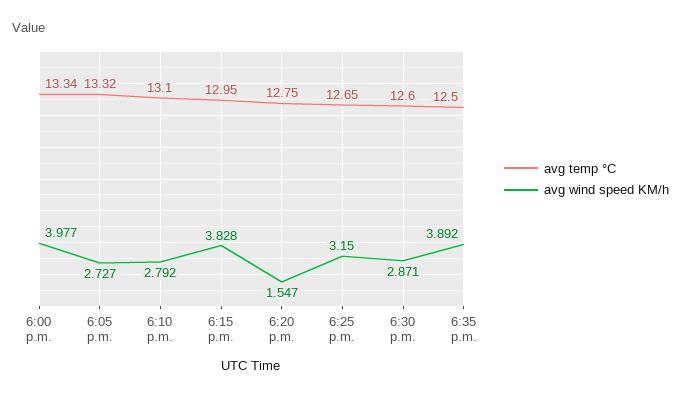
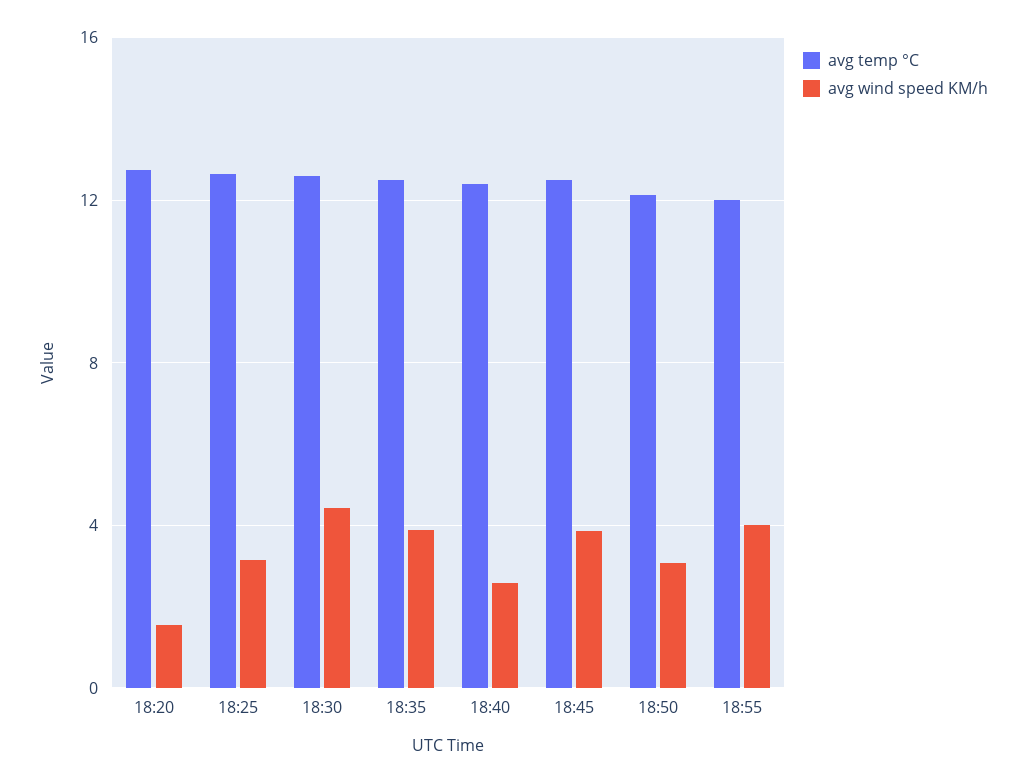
avg temp °C, 6:00 p.m.: 13.34 -> none
avg wind speed KM/h, 6:00 p.m.: 3.977 -> none
avg temp °C, 6:05 p.m.: 13.32 -> none
avg wind speed KM/h, 6:05 p.m.: 2.727 -> none
avg temp °C, 6:10 p.m.: 13.1 -> none
avg wind speed KM/h, 6:10 p.m.: 2.792 -> none
avg temp °C, 6:15 p.m.: 12.95 -> none
avg wind speed KM/h, 6:15 p.m.: 3.828 -> none
avg wind speed KM/h, 6:30 p.m.: 2.871 -> 4.5
avg temp °C, 18:40: none -> 12.5
avg wind speed KM/h, 18:40: none -> 2.5
avg temp °C, 18:45: none -> 12.5
avg wind speed KM/h, 18:45: none -> 4
avg temp °C, 18:50: none -> 12
avg wind speed KM/h, 18:50: none -> 3
avg temp °C, 18:55: none -> 12
avg wind speed KM/h, 18:55: none -> 4

